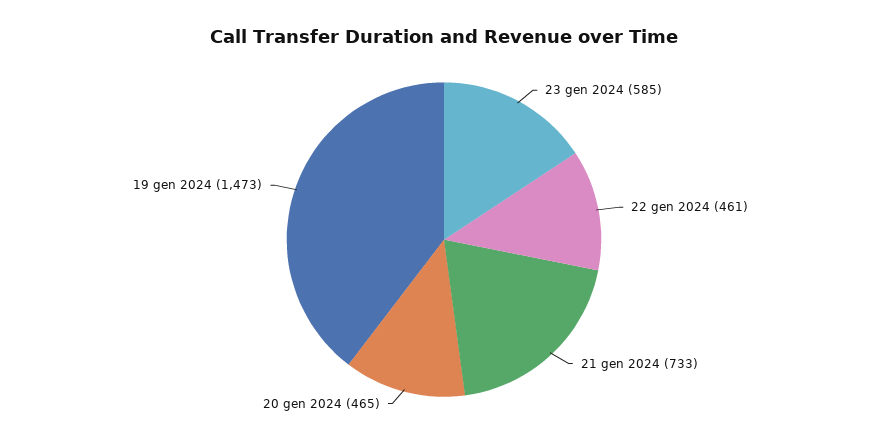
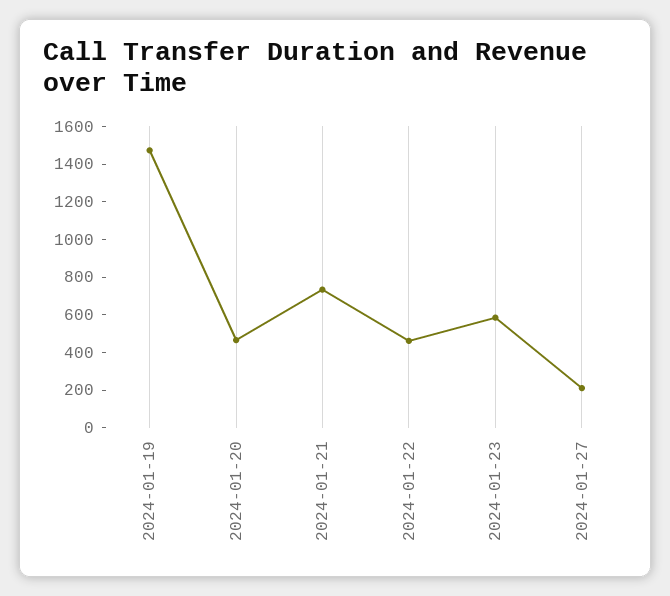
2024-01-27: none -> 200

